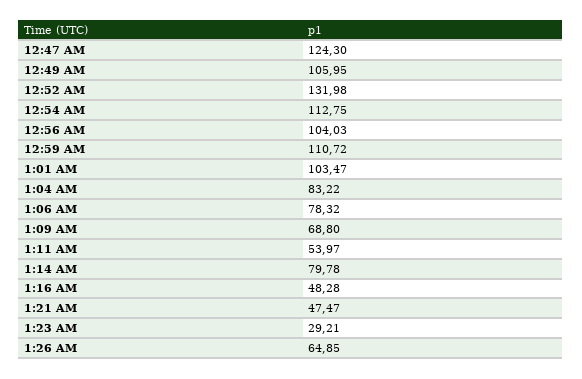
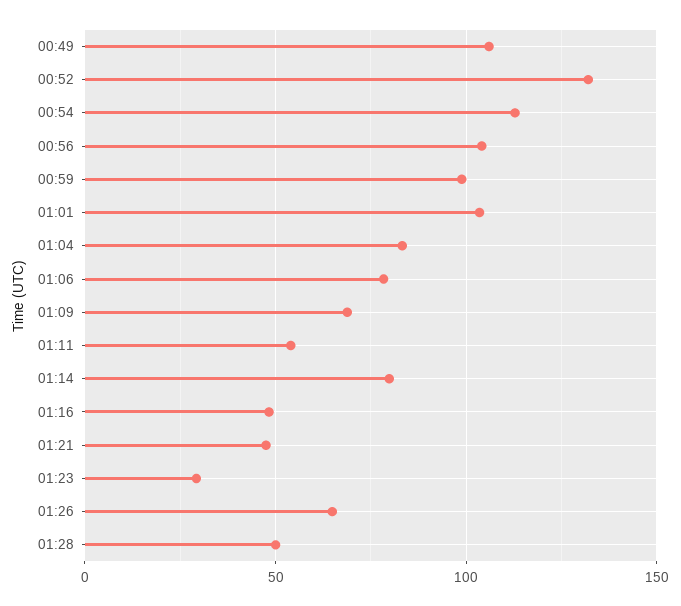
12:47 AM: 124.3 -> none
12:59 AM: 110.72 -> 100
01:28: none -> 50

